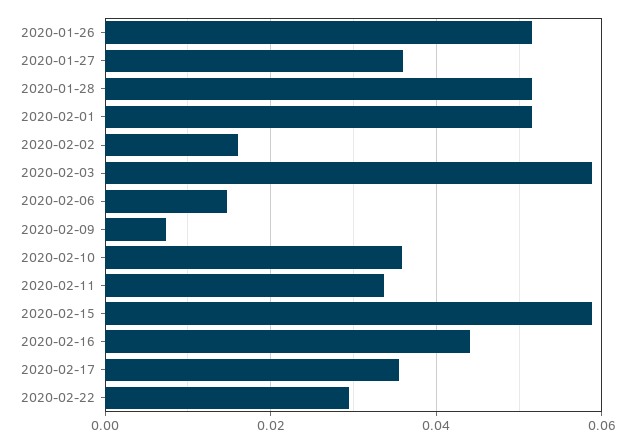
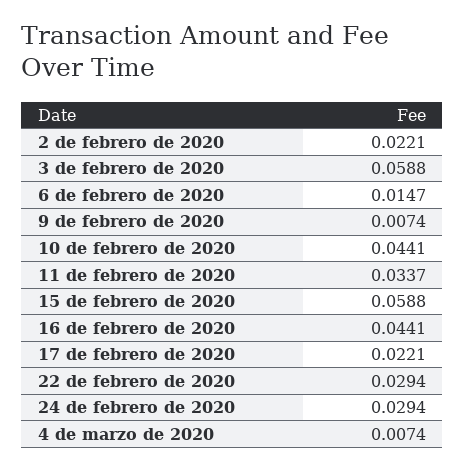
2020-01-26: 0.052 -> none
2020-01-27: 0.036 -> none
2020-01-28: 0.052 -> none
2020-02-01: 0.052 -> none
2020-02-02: 0.016 -> 0.0221
2020-02-10: 0.036 -> 0.0441
2020-02-17: 0.036 -> 0.0221
24 de febrero de 2020: none -> 0.0294
4 de marzo de 2020: none -> 0.0074

